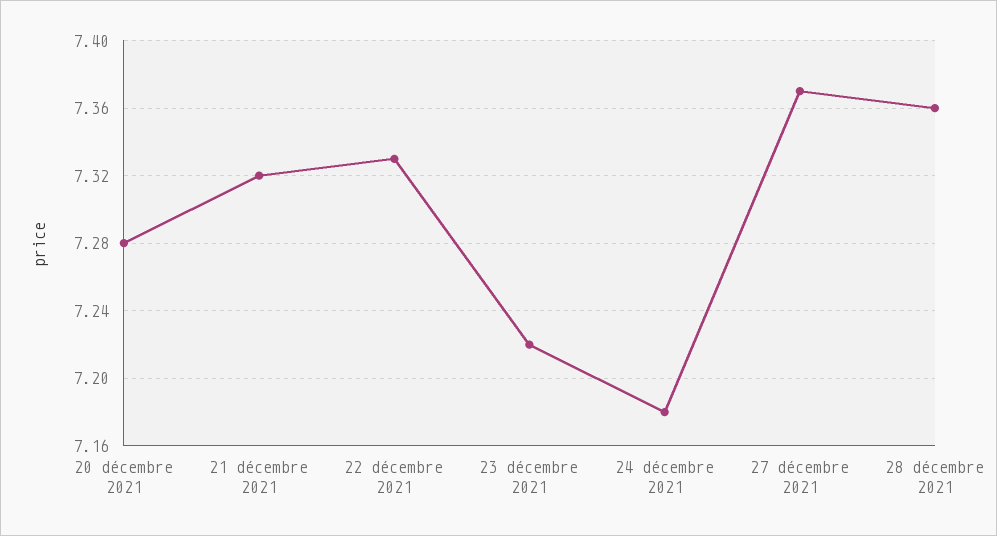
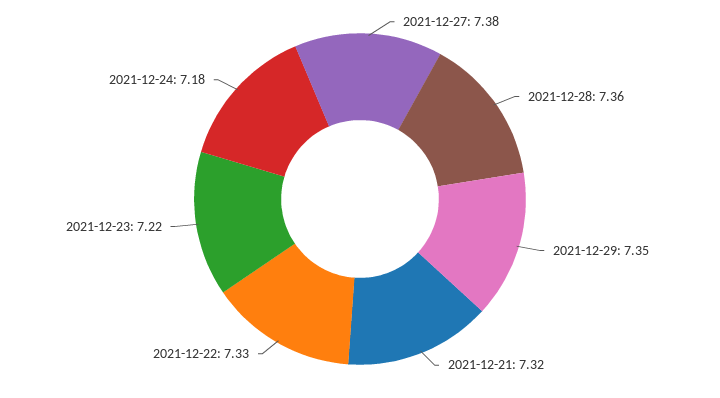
20 décembre 2021: 7.28 -> none
27 décembre 2021: 7.37 -> 7.38
2021-12-29: none -> 7.35

